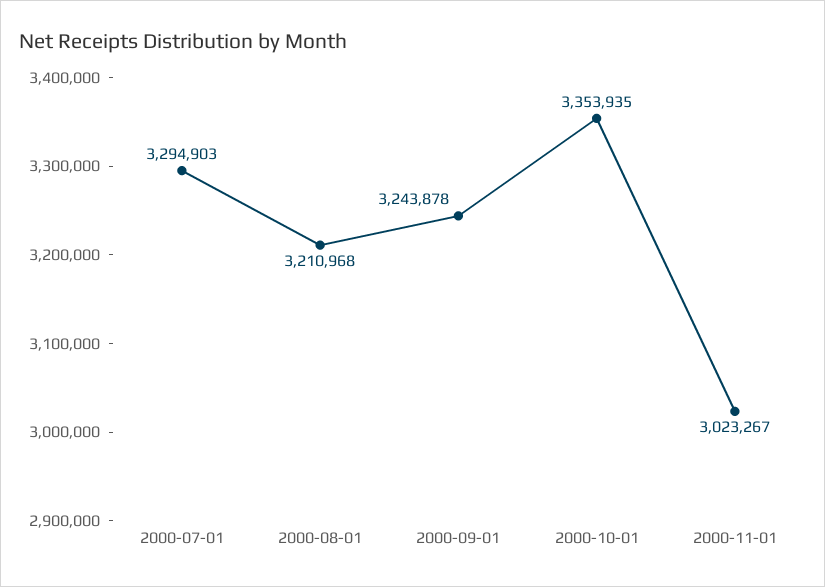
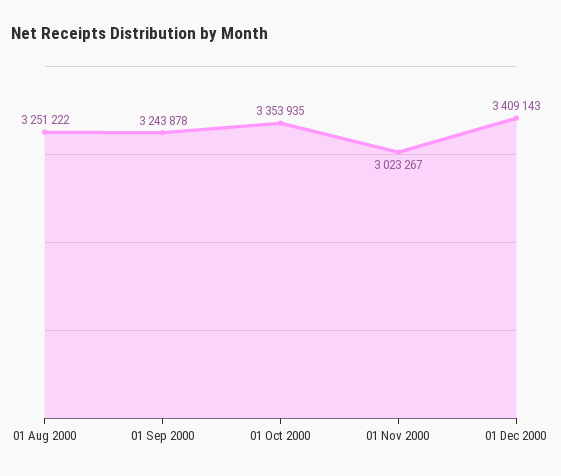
2000-07-01: 3294903 -> none
2000-08-01: 3210968 -> 3251222
01 Dec 2000: none -> 3409143

